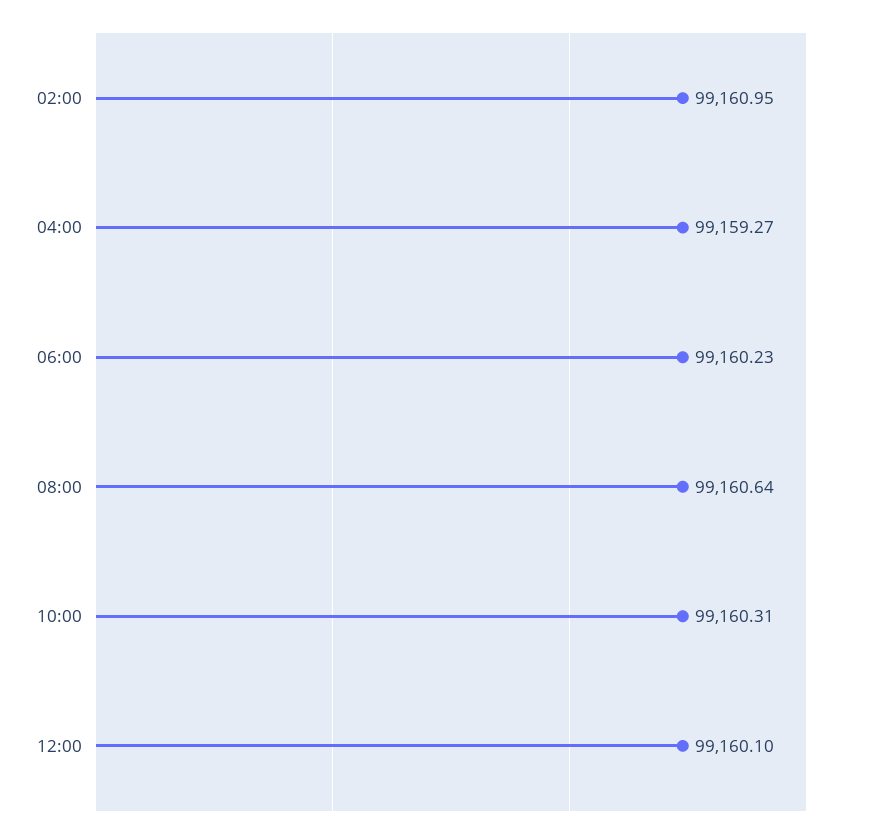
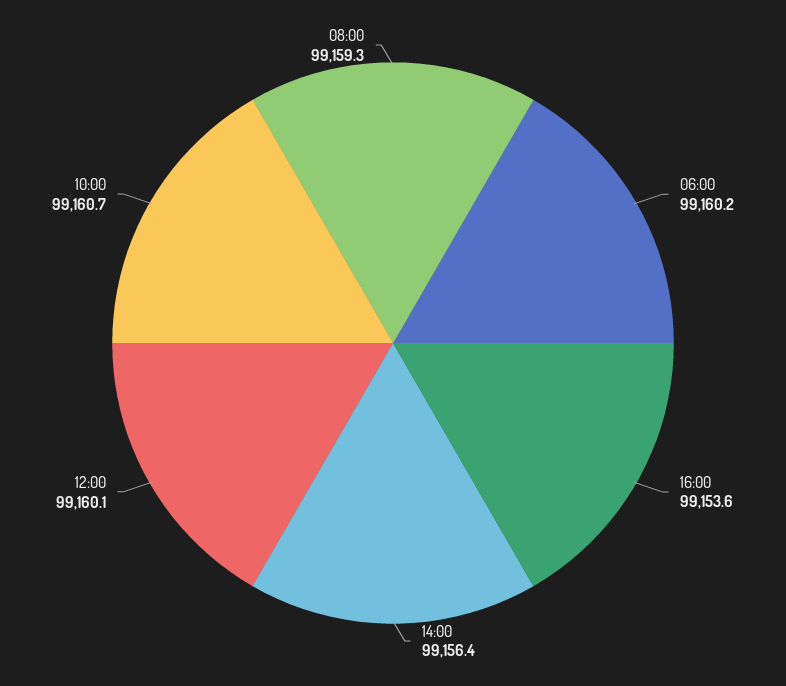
02:00: 99160.95 -> none
04:00: 99159.27 -> none
08:00: 99160.64 -> 99159.3
10:00: 99160.31 -> 99160.7
16:00: none -> 99153.6
14:00: none -> 99156.4

